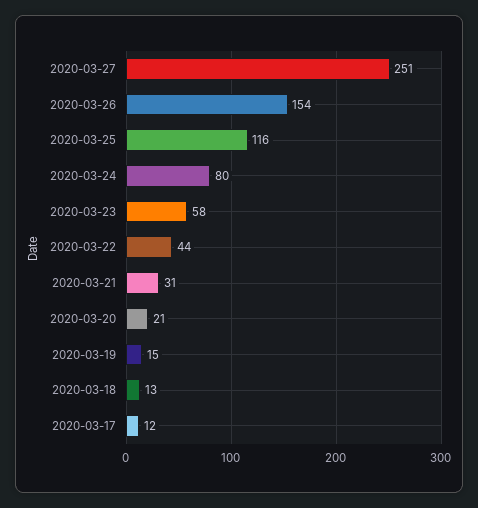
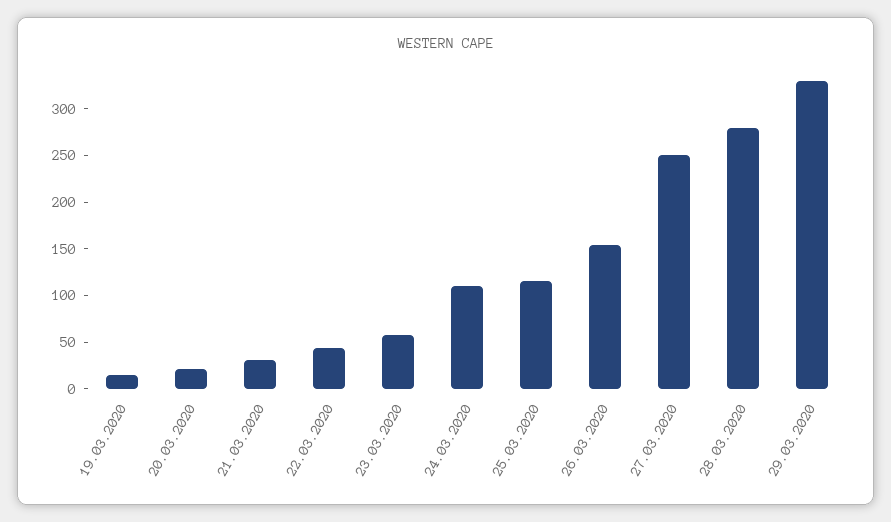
2020-03-24: 80 -> 110
2020-03-18: 13 -> none
2020-03-17: 12 -> none
28.03.2020: none -> 280
29.03.2020: none -> 330

